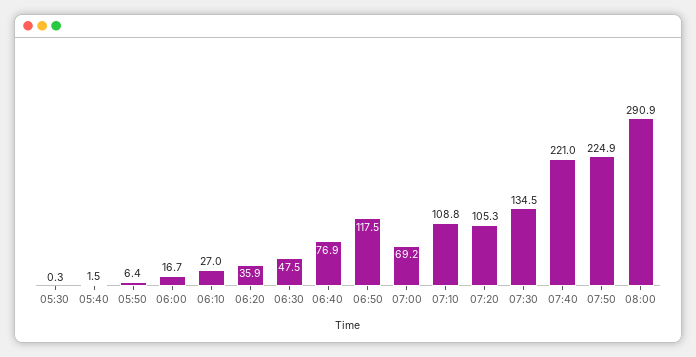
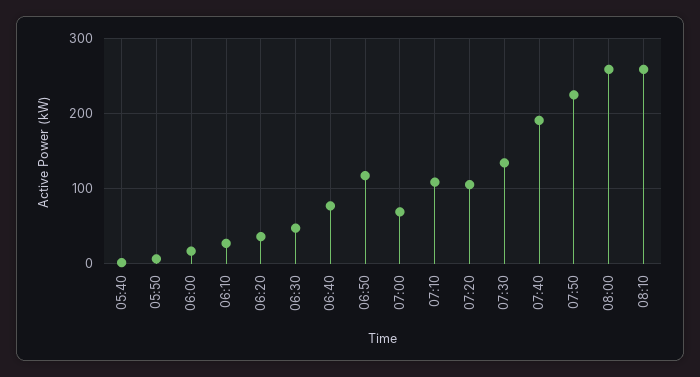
05:30: 0.3 -> none
07:40: 221 -> 190
08:00: 290.9 -> 260
08:10: none -> 260

